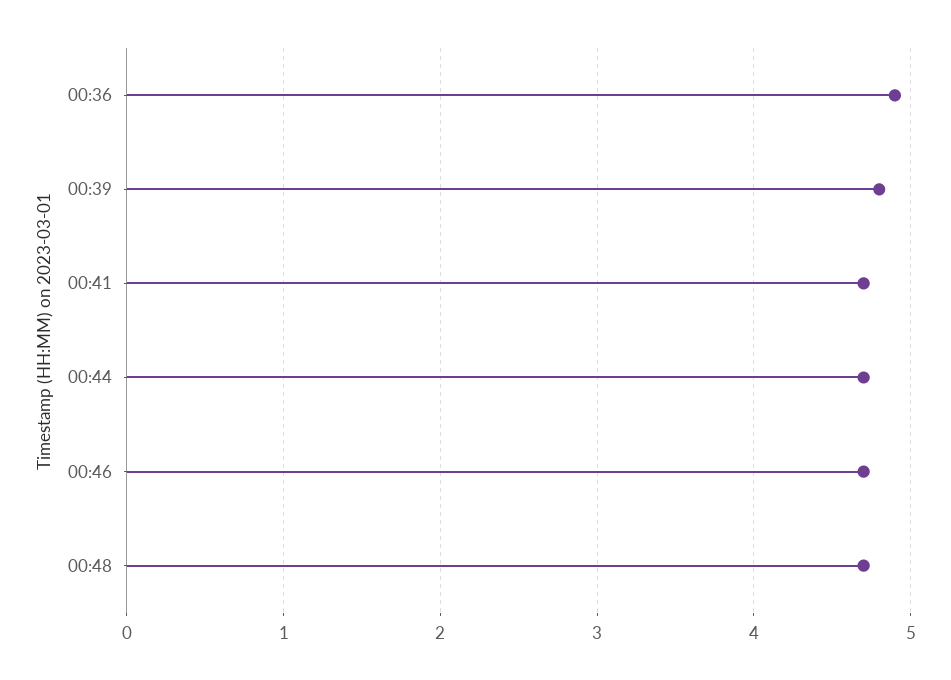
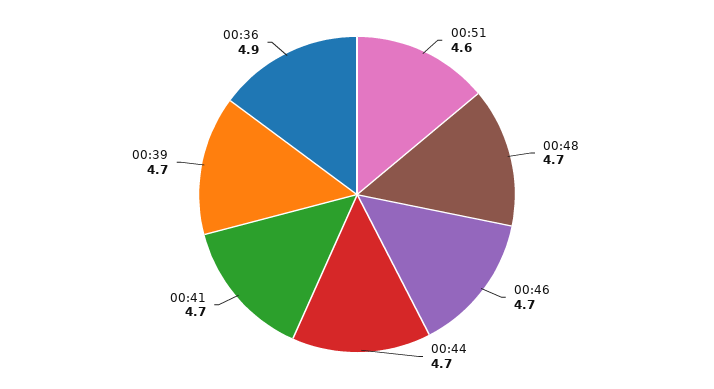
00:39: 4.8 -> 4.7
00:51: none -> 4.6

